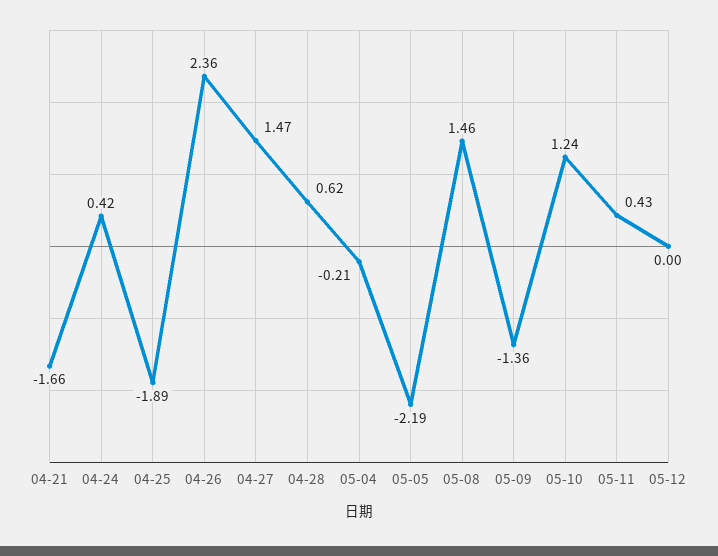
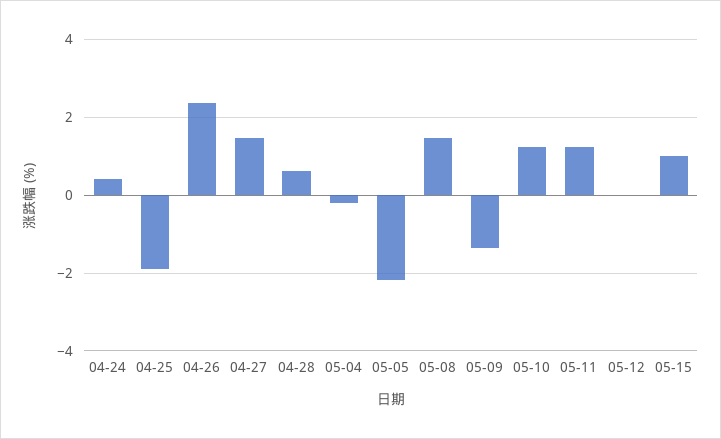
04-21: -1.66 -> none
05-11: 0.43 -> 1.2
05-15: none -> 1

